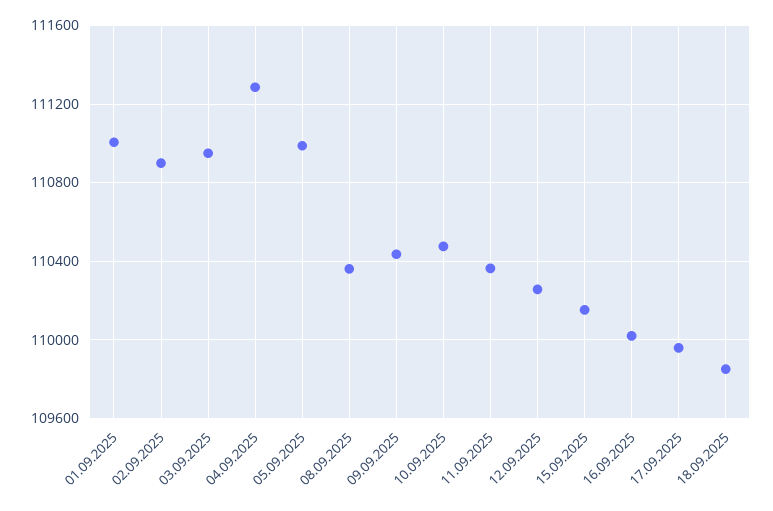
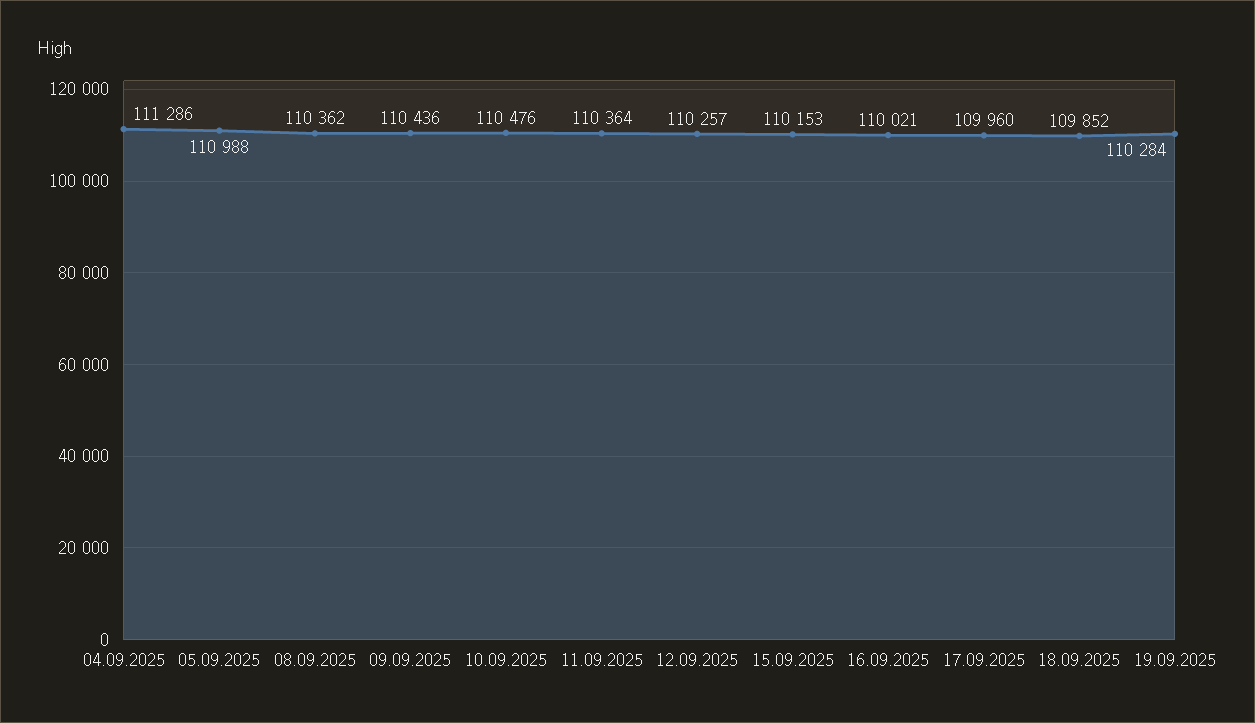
01.09.2025: 111000 -> none
02.09.2025: 110900 -> none
03.09.2025: 110950 -> none
19.09.2025: none -> 110284

